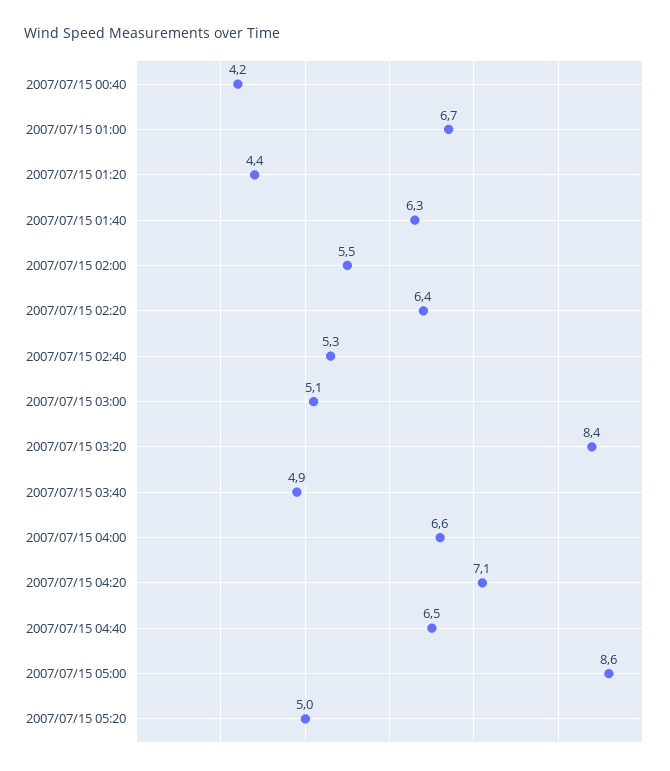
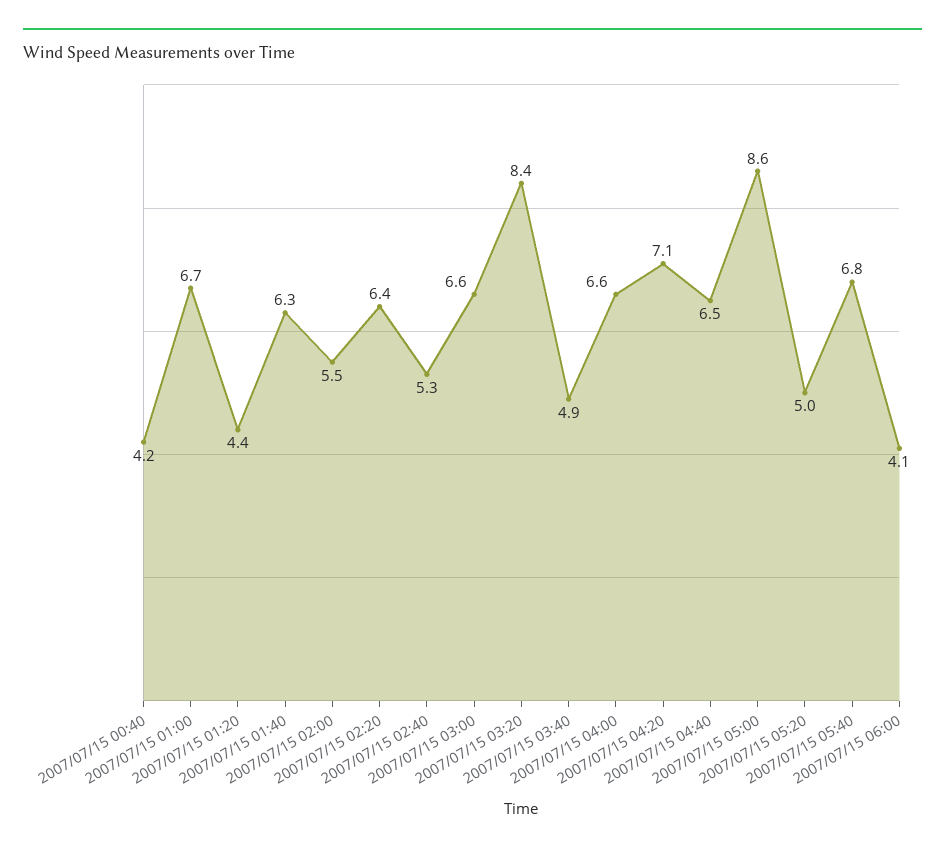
2007/07/15 03:00: 5.1 -> 6.6
2007/07/15 05:40: none -> 6.8
2007/07/15 06:00: none -> 4.1

